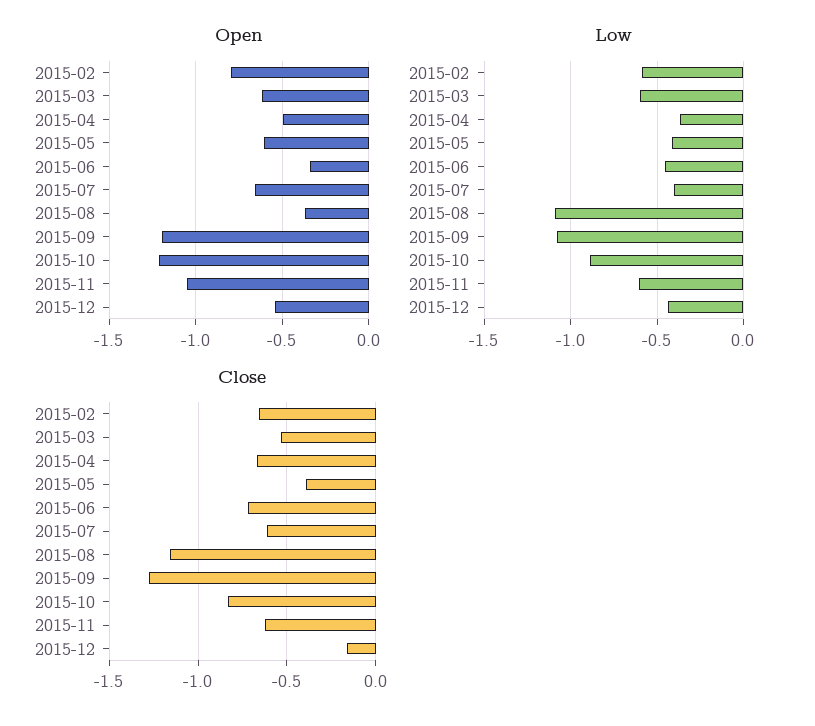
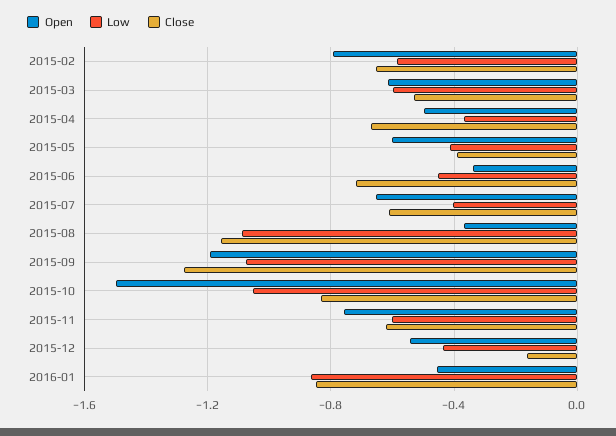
Open, 2015-10: -1.2 -> -1.5
Open, 2015-11: -1.05 -> -0.75
Low, 2015-10: -0.9 -> -1.05
Open, 2016-01: none -> -0.45
Low, 2016-01: none -> -0.85
Close, 2016-01: none -> -0.85

